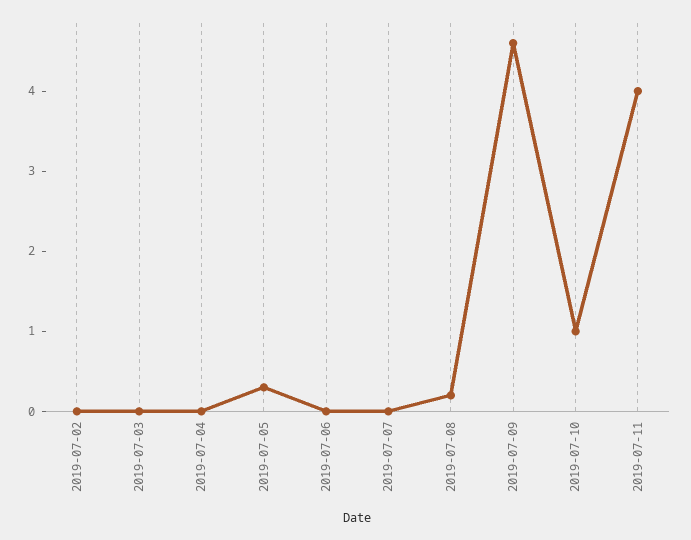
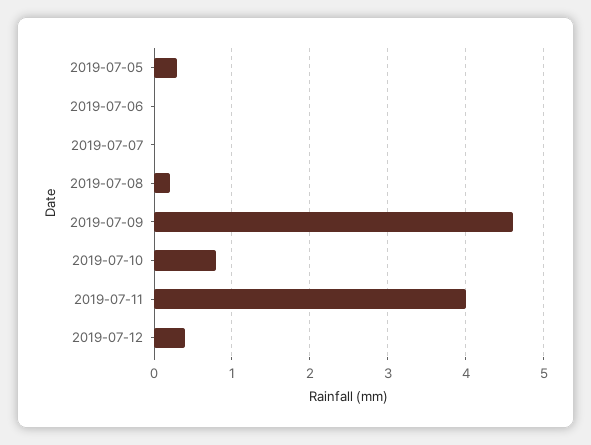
2019-07-02: 0 -> none
2019-07-03: 0 -> none
2019-07-04: 0 -> none
2019-07-10: 1 -> 0.8
2019-07-12: none -> 0.4

